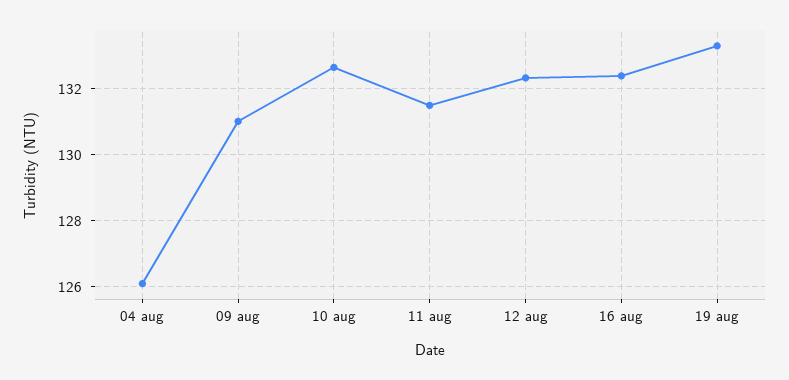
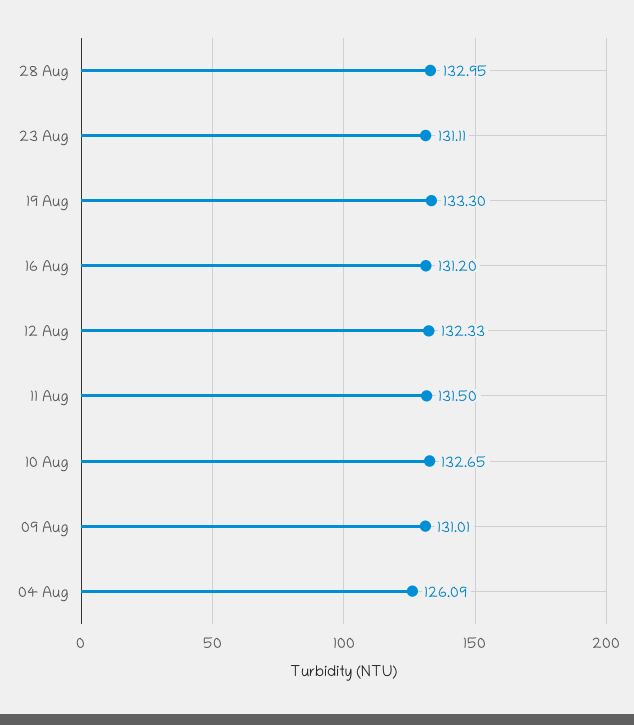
16 aug: 132.4 -> 131.2
28 Aug: none -> 132.95
23 Aug: none -> 131.11

